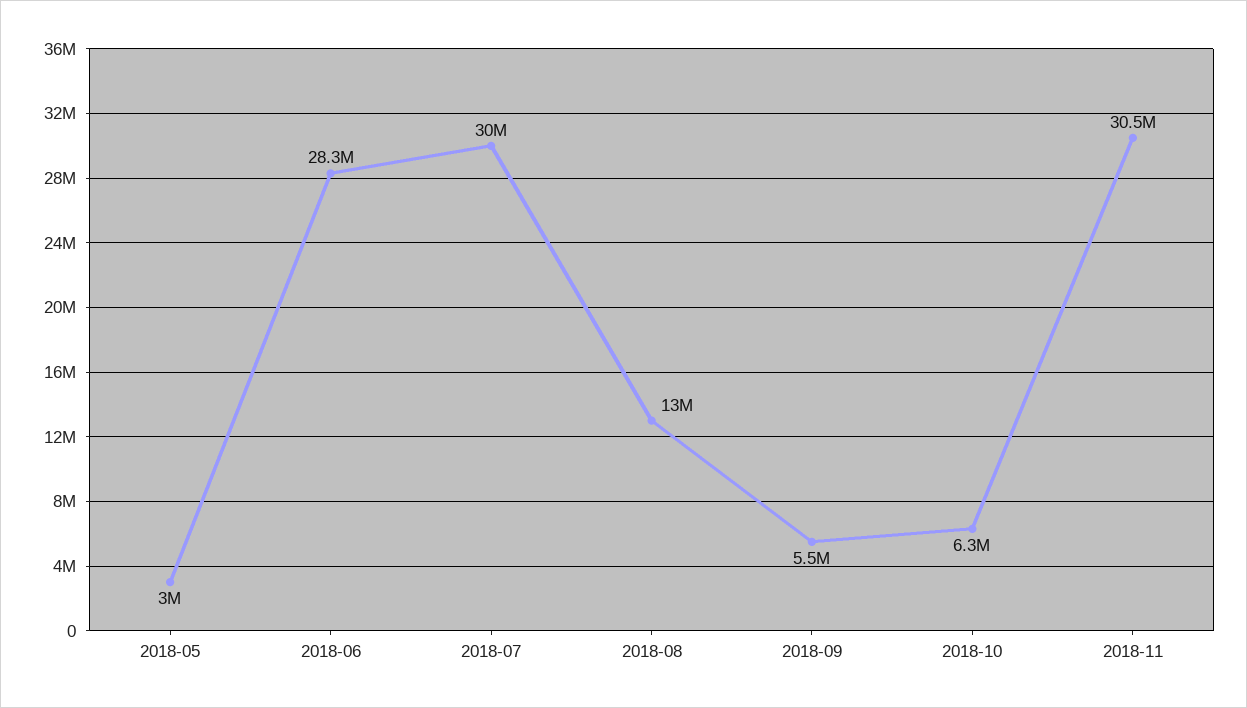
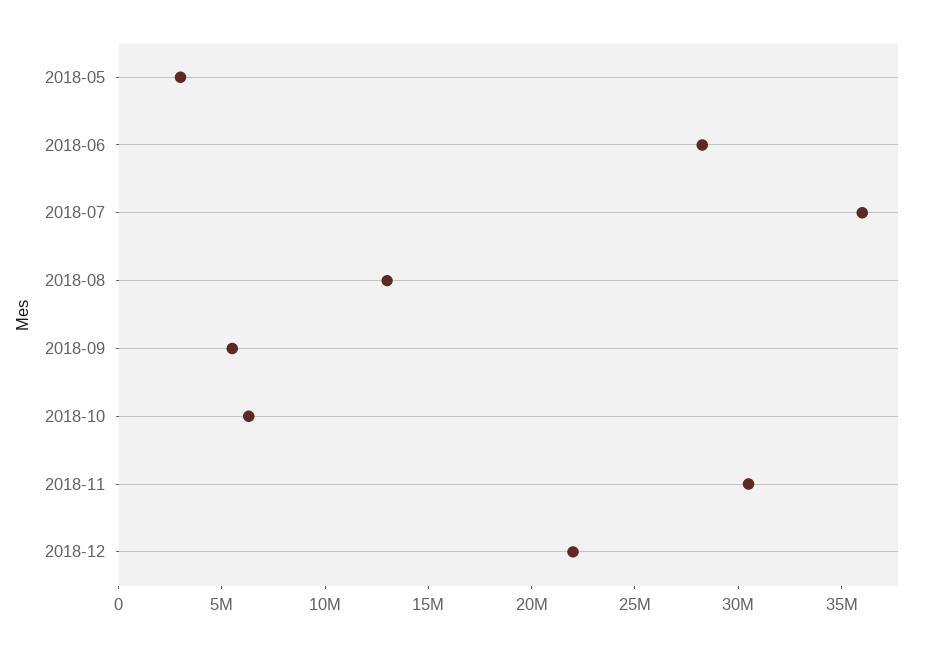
2018-07: 30000000 -> 36000000
2018-12: none -> 22000000

